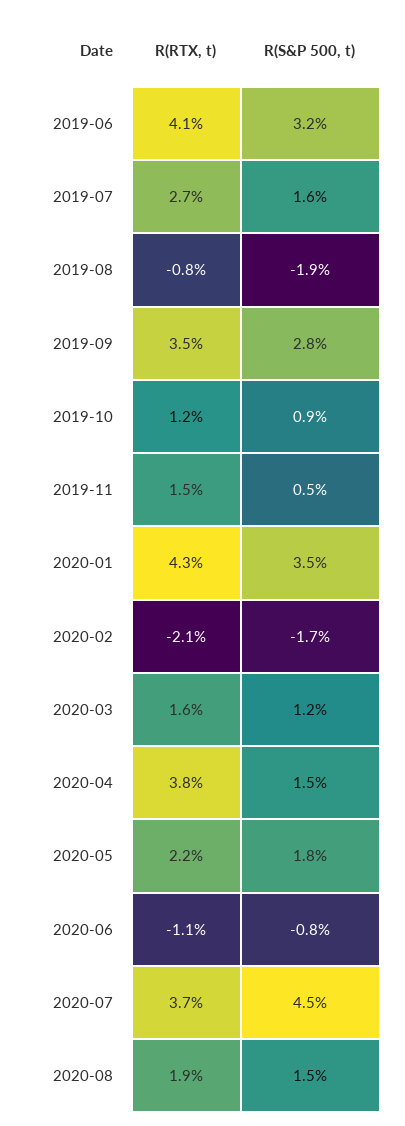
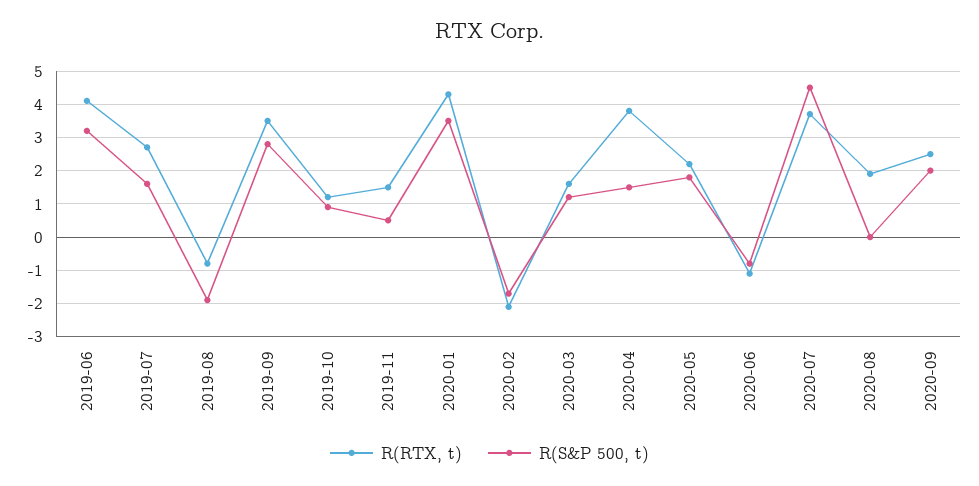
R(S&P 500, t), 2020-08: 1.5 -> 0
R(RTX, t), 2020-09: none -> 2.5
R(S&P 500, t), 2020-09: none -> 2

